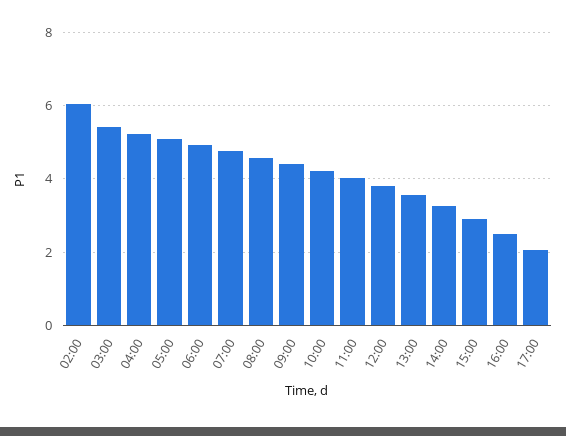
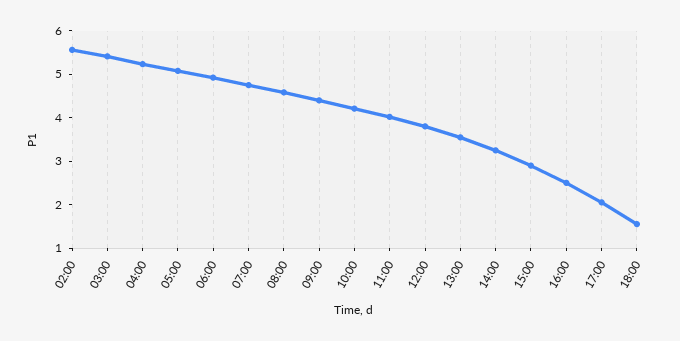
02:00: 6 -> 5.6
18:00: none -> 1.6

